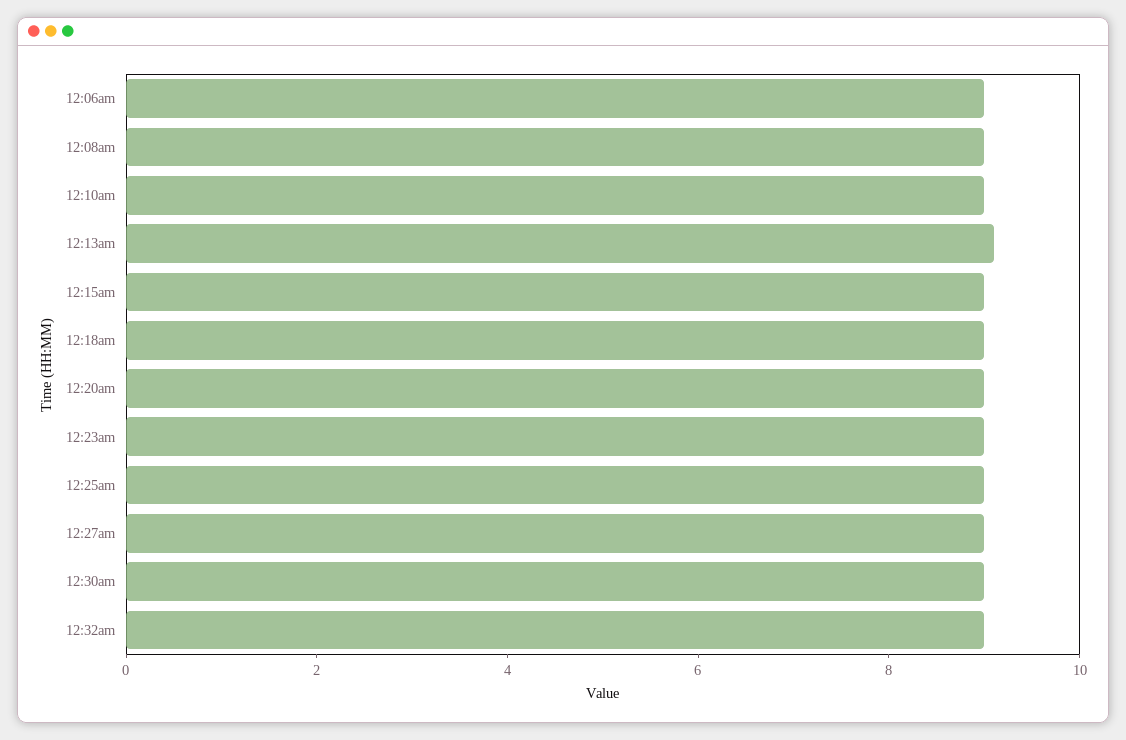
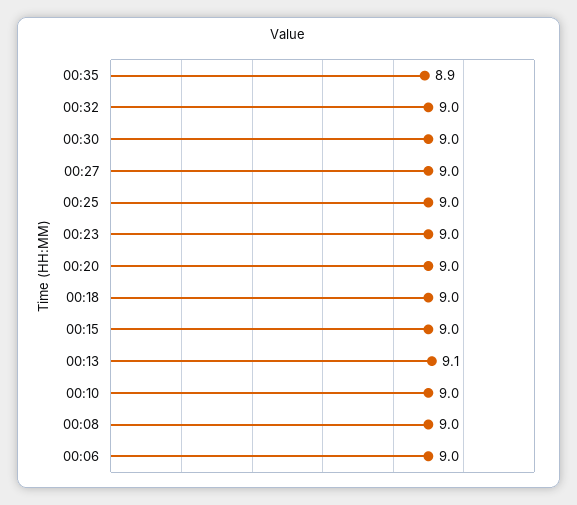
00:35: none -> 8.9

